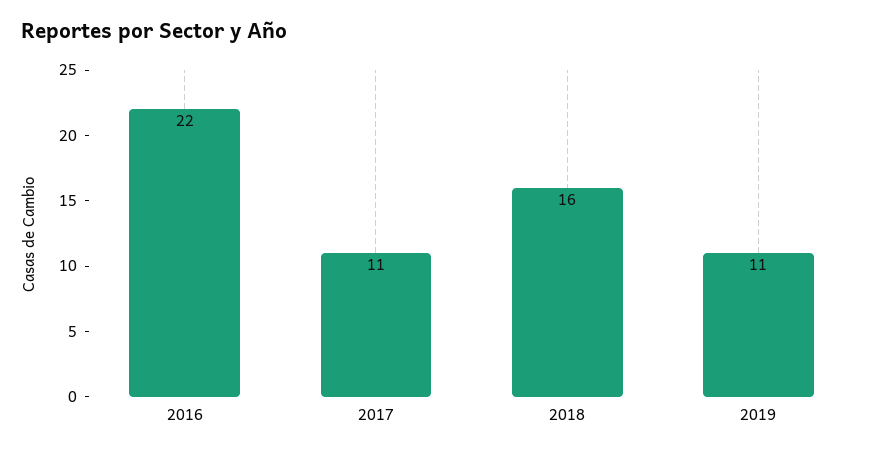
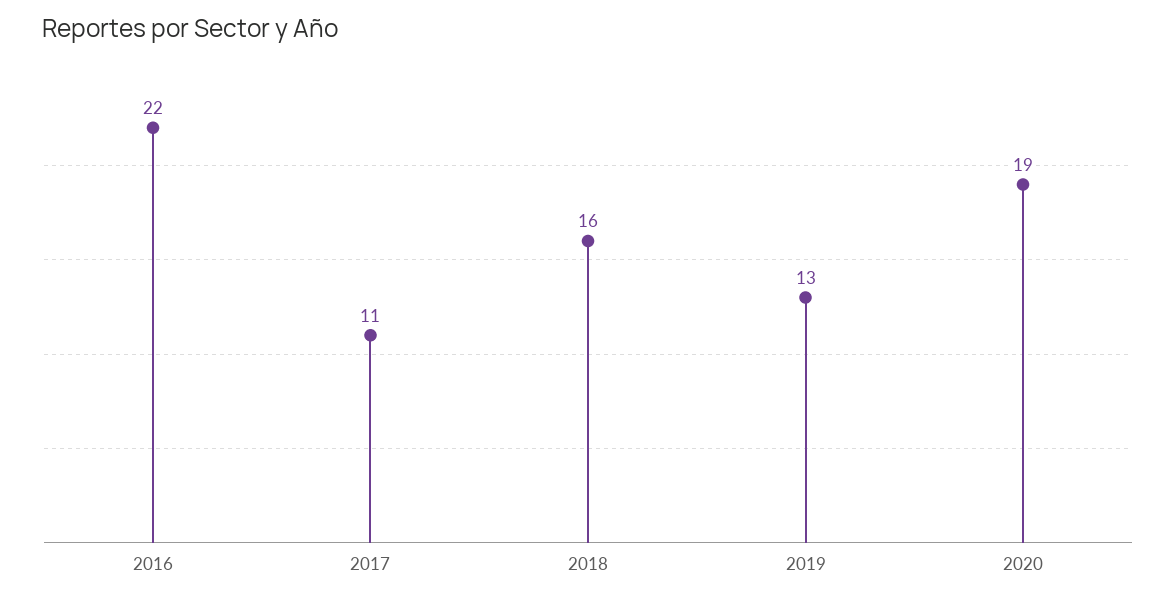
2019: 11 -> 13
2020: none -> 19

